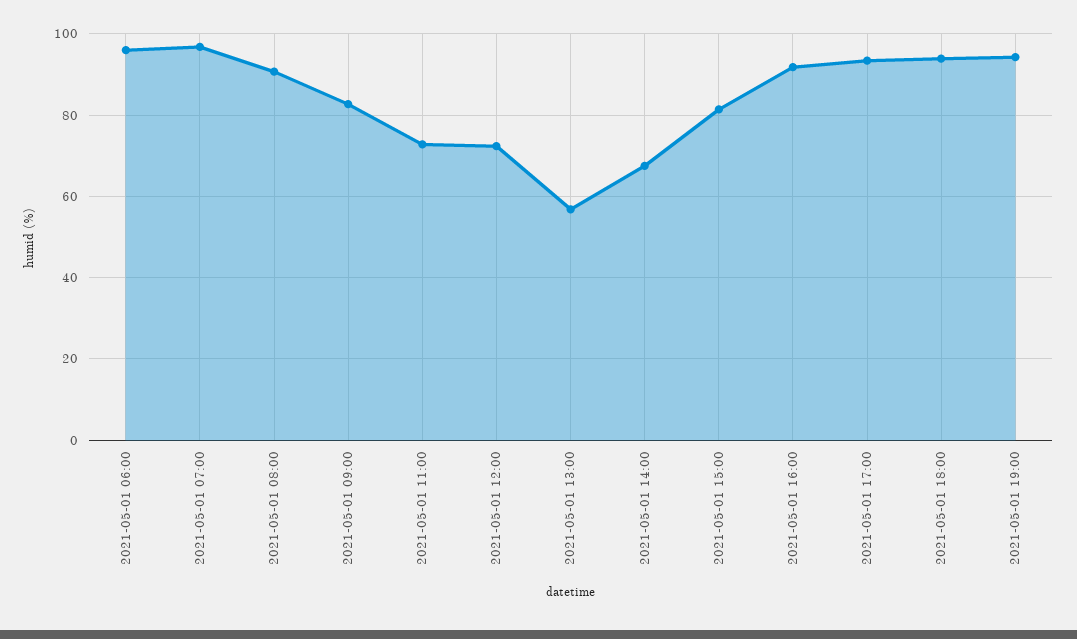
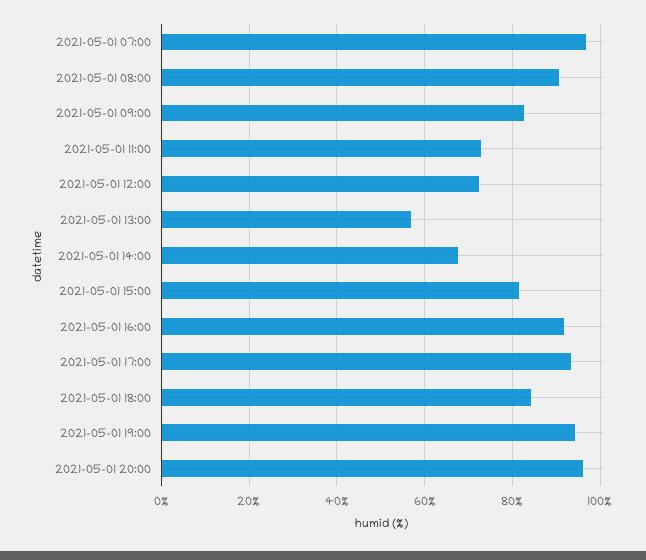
2021-05-01 06:00: 96 -> none
2021-05-01 18:00: 94 -> 84
2021-05-01 20:00: none -> 96

